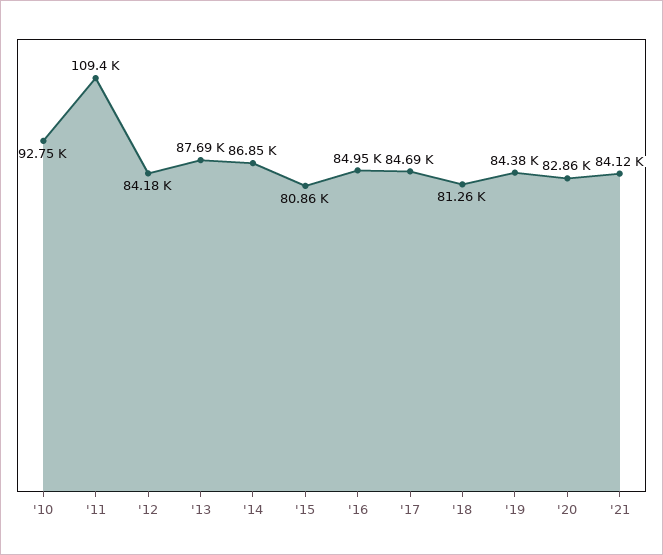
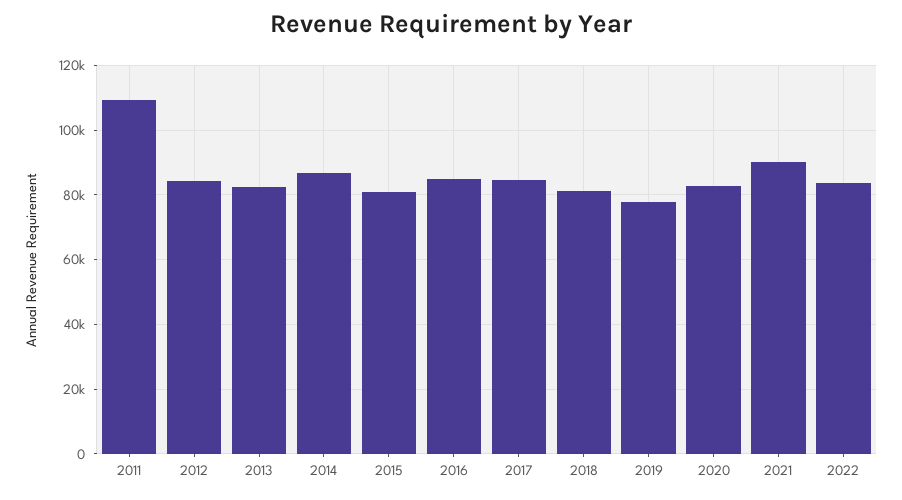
'10: 92750 -> none
'13: 87690 -> 82000
'19: 84380 -> 78000
'21: 84120 -> 90000
2022: none -> 84000

